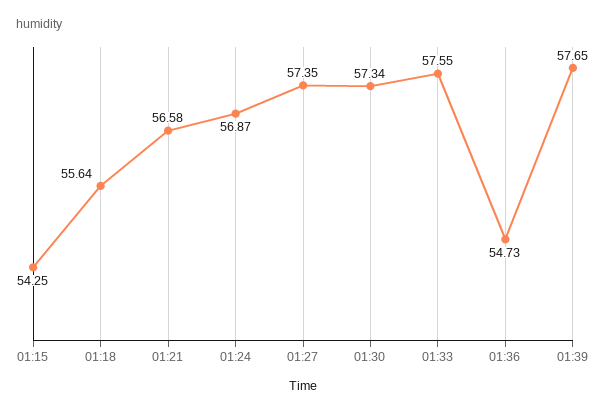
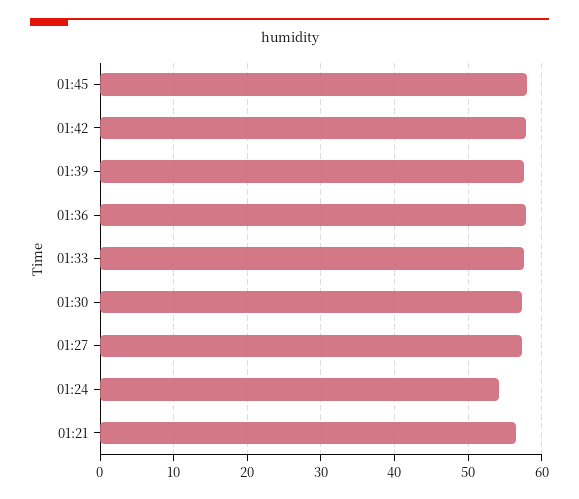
01:15: 54.25 -> none
01:18: 55.64 -> none
01:24: 56.87 -> 54
01:36: 54.73 -> 58
01:45: none -> 58
01:42: none -> 58

